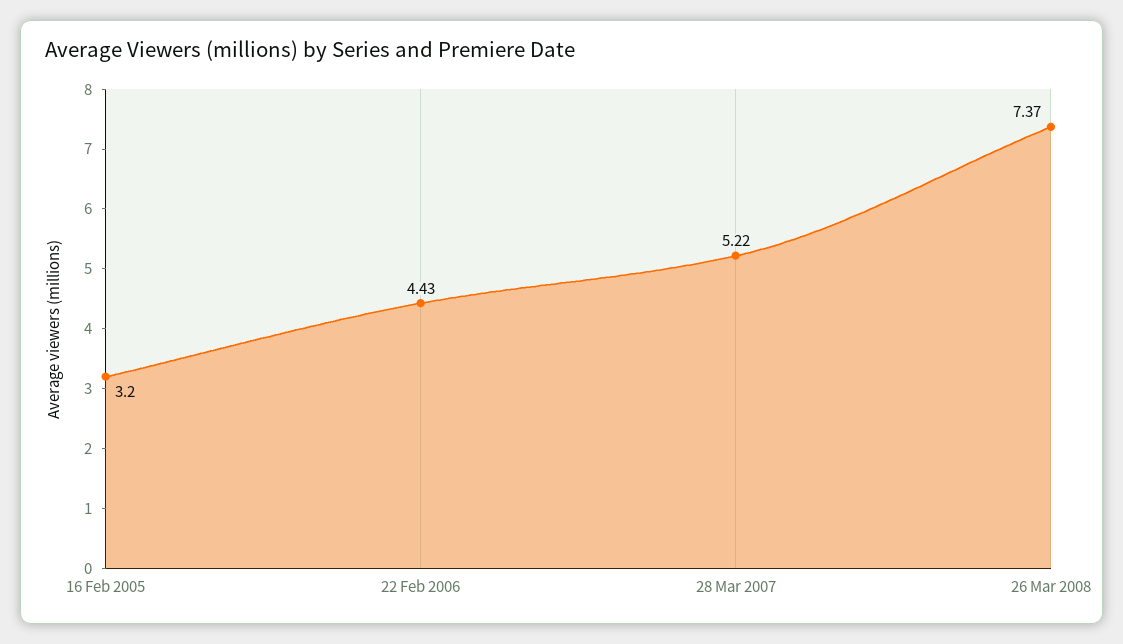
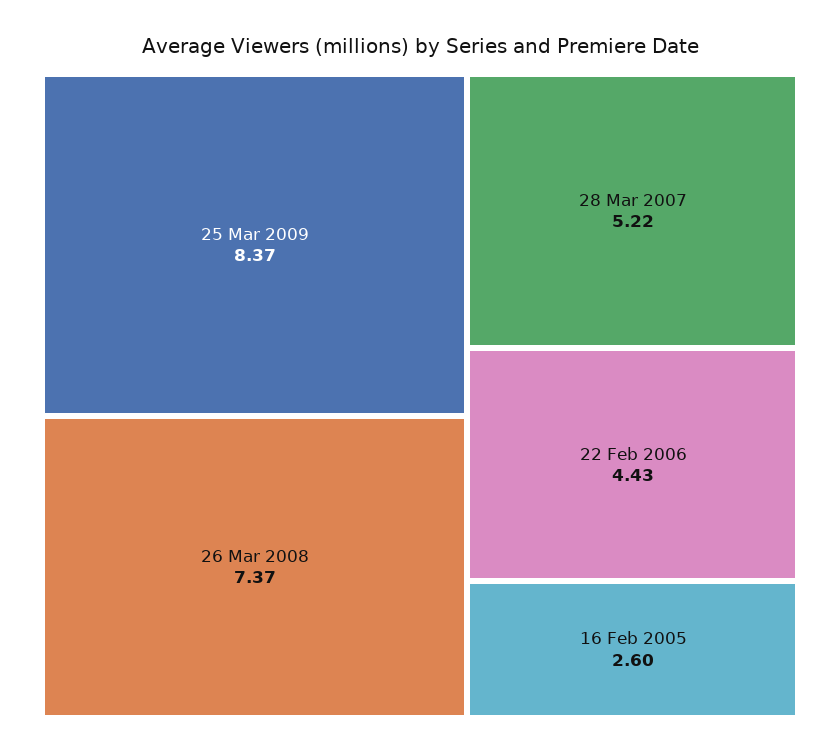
16 Feb 2005: 3.2 -> 2.6
25 Mar 2009: none -> 8.37

